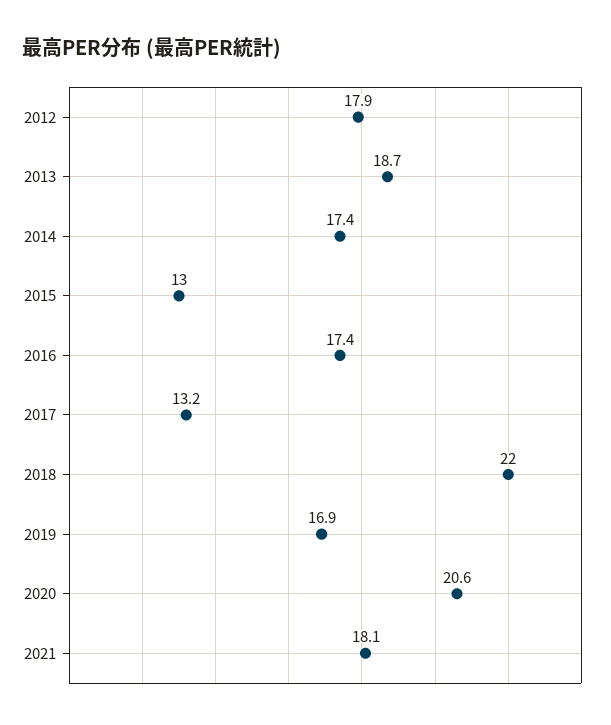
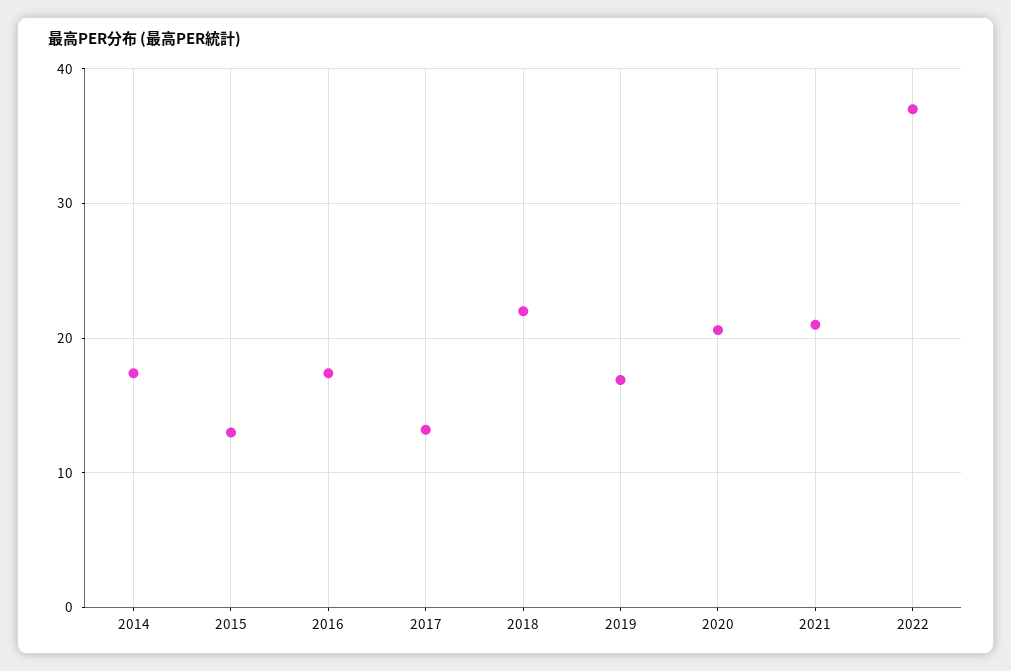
2012: 17.9 -> none
2013: 18.7 -> none
2021: 18.1 -> 21
2022: none -> 37

